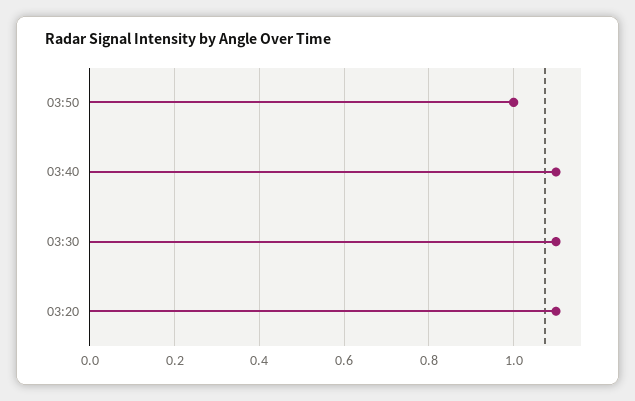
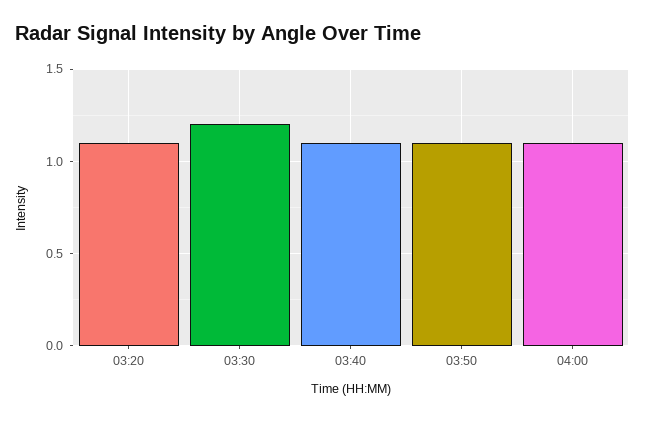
03:50: 1 -> 1.1
03:30: 1.1 -> 1.2
04:00: none -> 1.1

